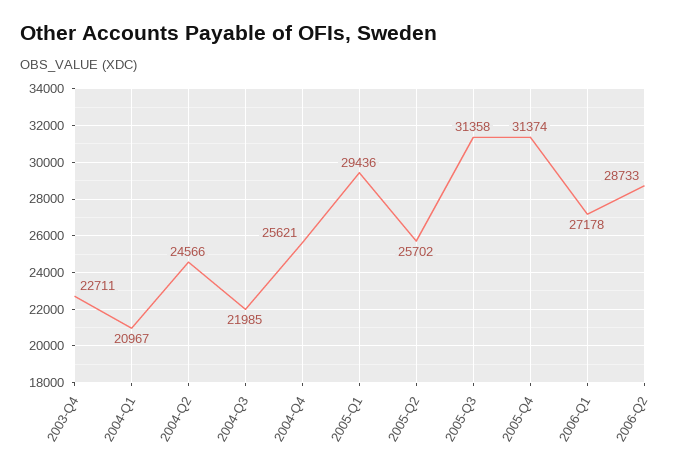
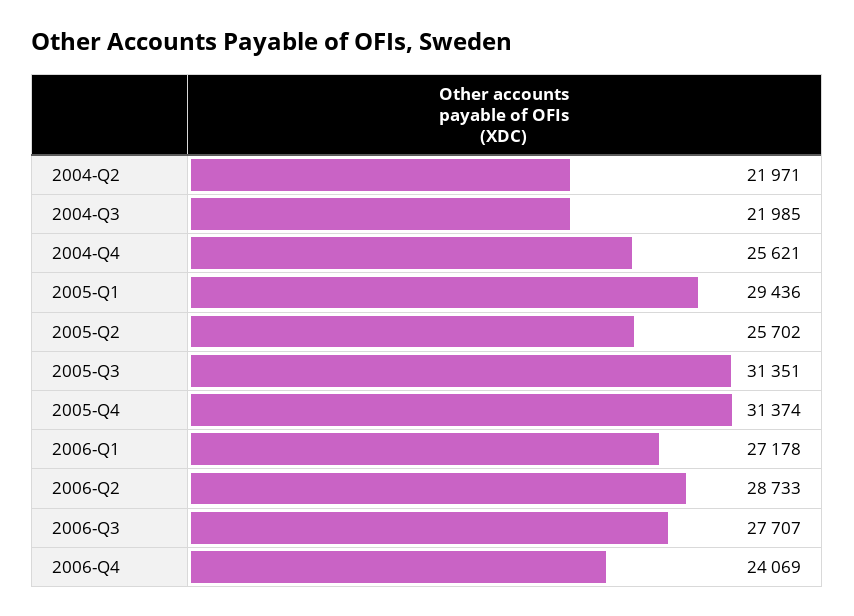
2003-Q4: 22711 -> none
2004-Q1: 20967 -> none
2004-Q2: 24566 -> 21971
2005-Q3: 31358 -> 31351
2006-Q3: none -> 27707
2006-Q4: none -> 24069

